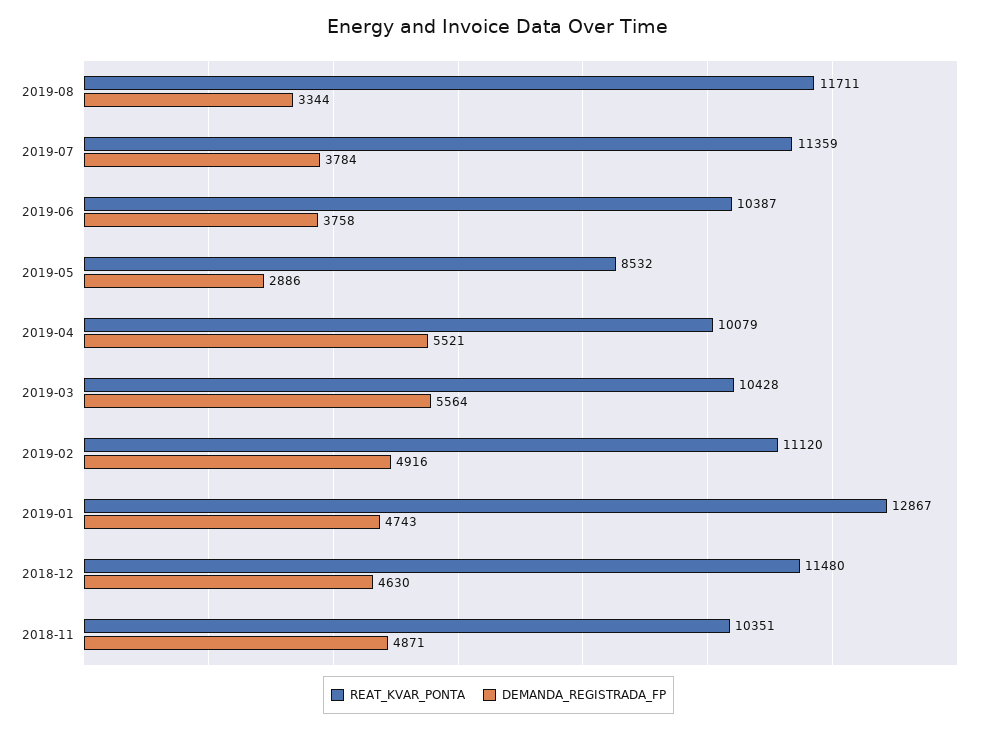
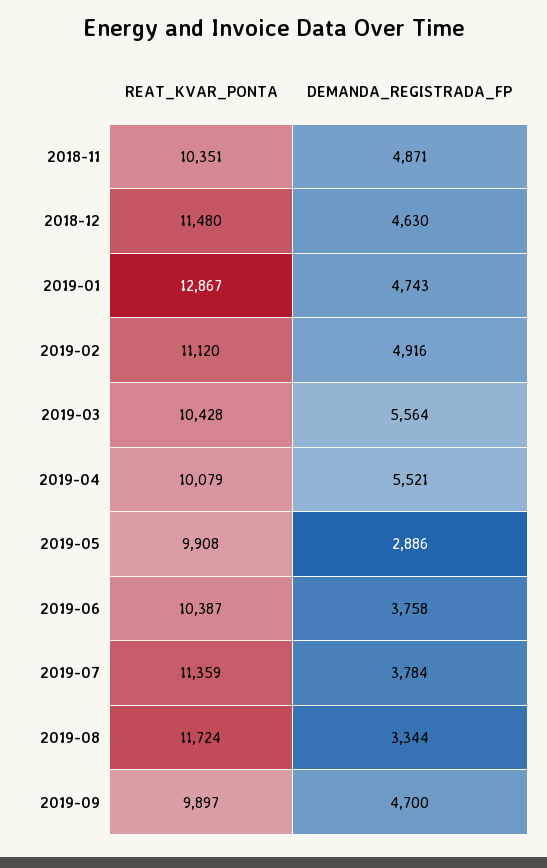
REAT_KVAR_PONTA, 2019-08: 11711 -> 11724
REAT_KVAR_PONTA, 2019-05: 8532 -> 9908
REAT_KVAR_PONTA, 2019-09: none -> 9897
DEMANDA_REGISTRADA_FP, 2019-09: none -> 4700

